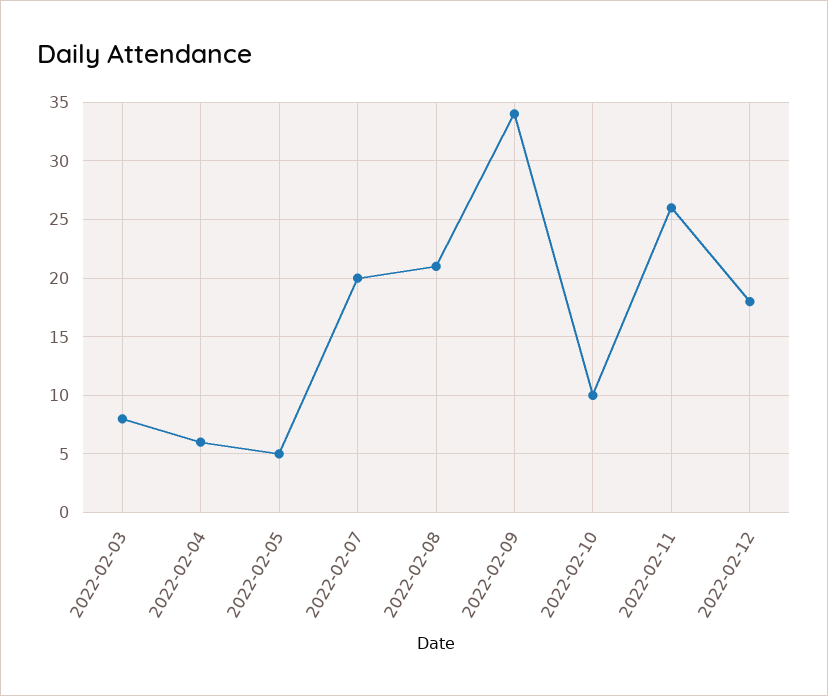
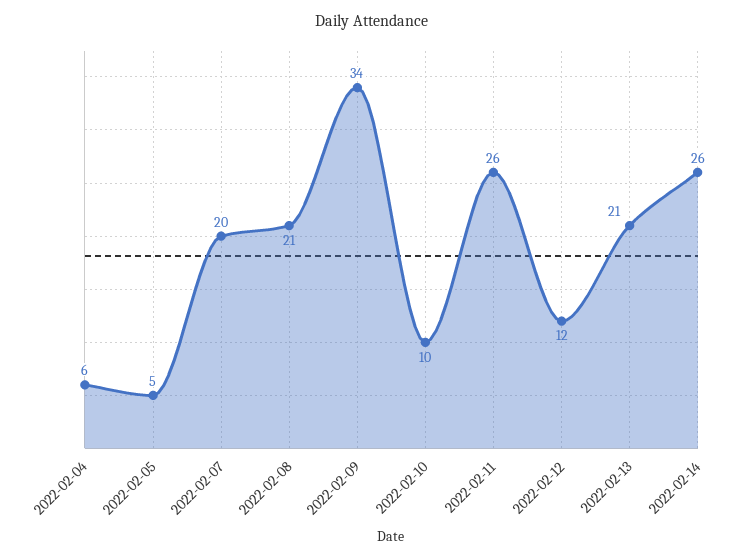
2022-02-03: 8 -> none
2022-02-12: 18 -> 12
2022-02-13: none -> 21
2022-02-14: none -> 26

